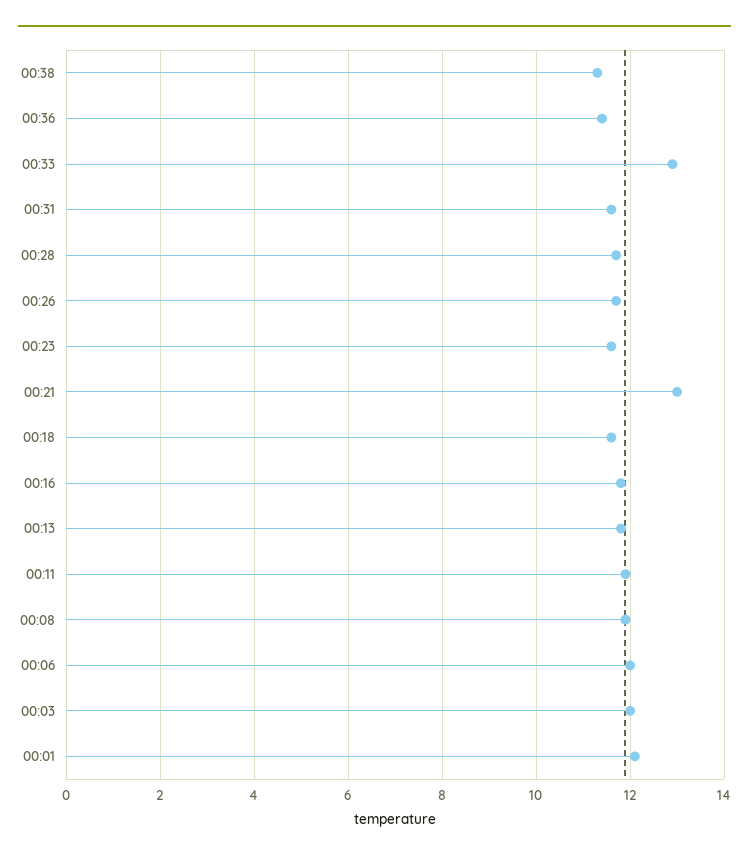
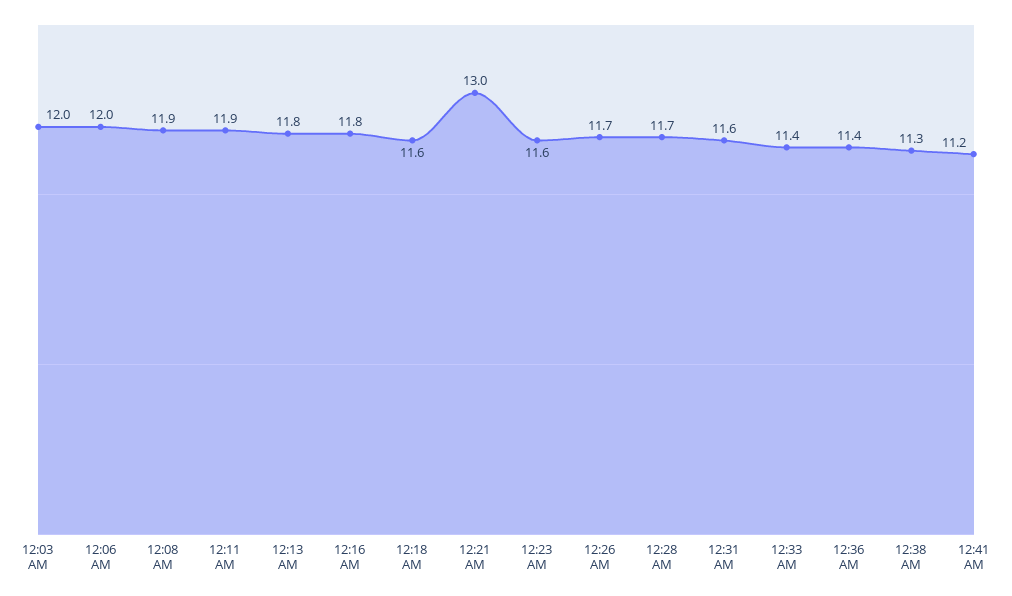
00:33: 13 -> 11.4
00:01: 12 -> none
12:41 AM: none -> 11.2

